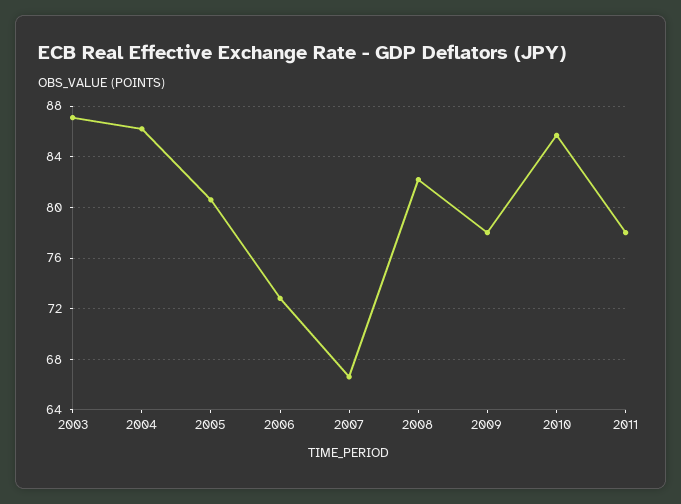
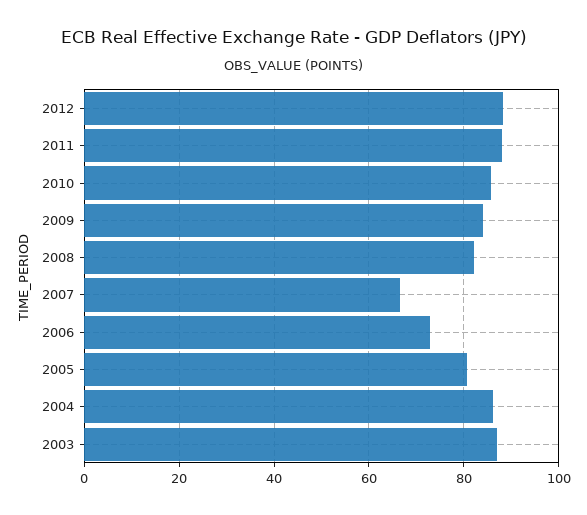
2009: 78 -> 84
2011: 78 -> 88
2012: none -> 88

